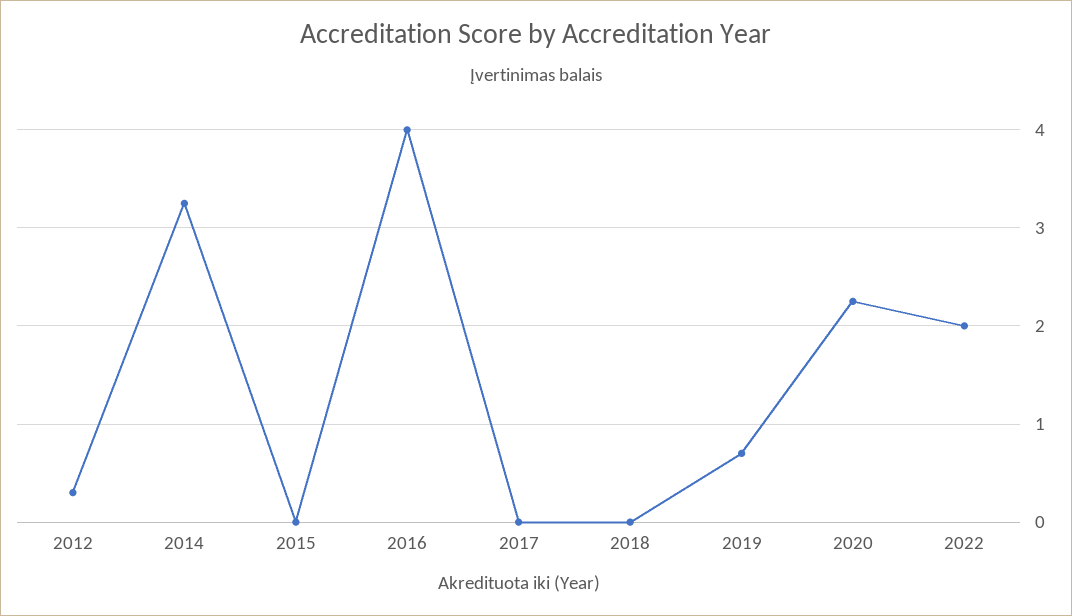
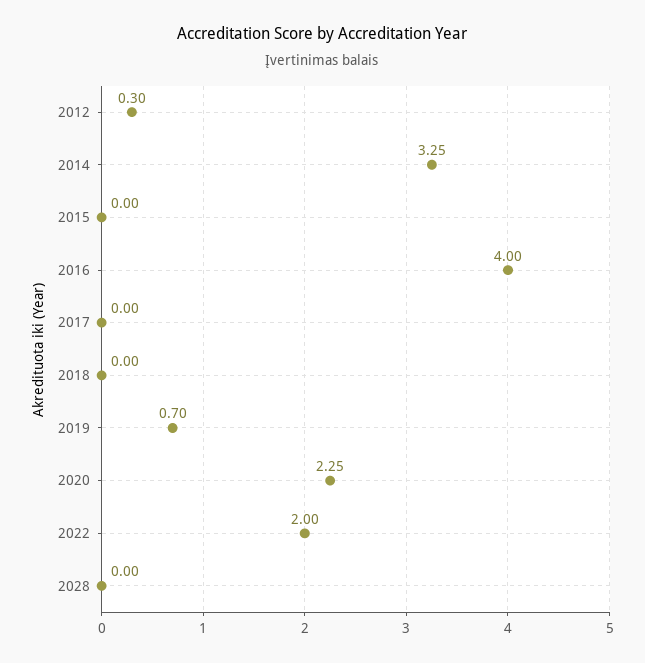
2028: none -> 0

